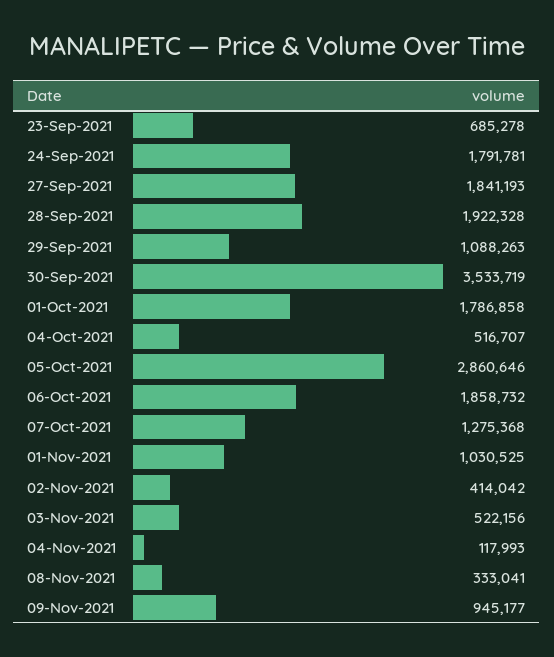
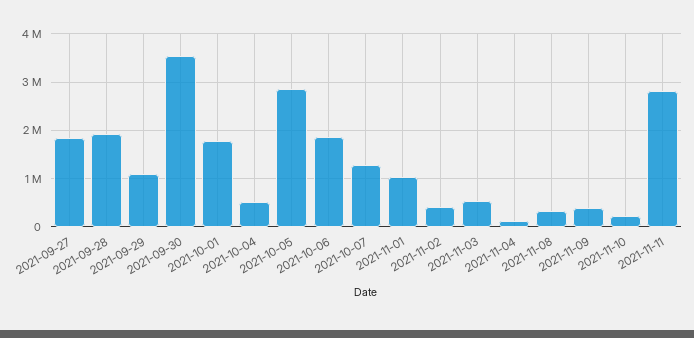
23-Sep-2021: 685278 -> none
24-Sep-2021: 1791781 -> none
09-Nov-2021: 945177 -> 400000
2021-11-10: none -> 200000
2021-11-11: none -> 2800000

